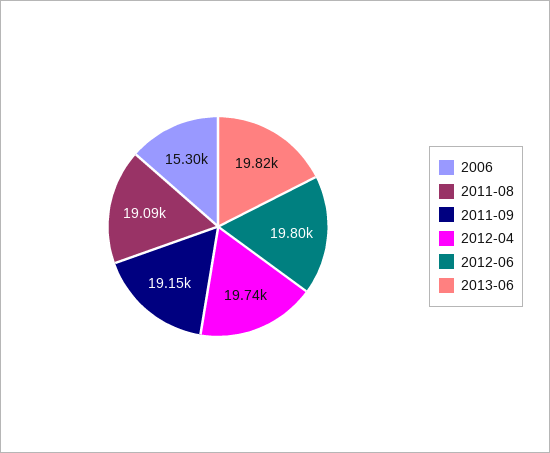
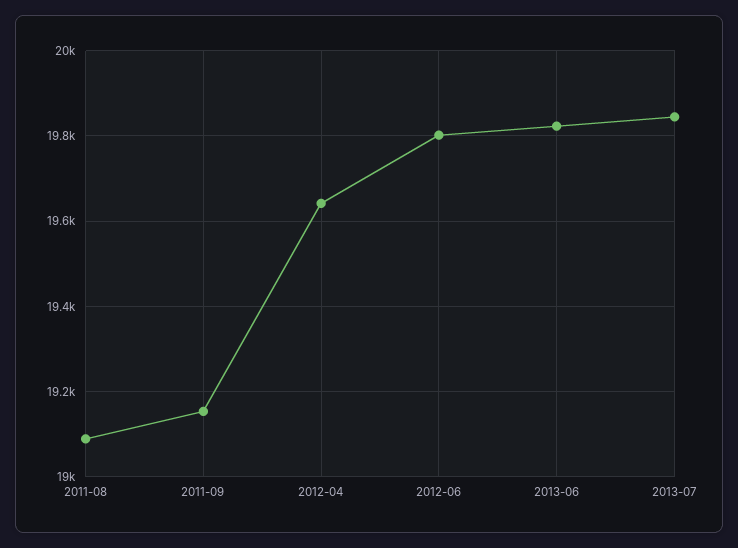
2006: 15300 -> none
2012-04: 19740 -> 19640
2013-07: none -> 19840

